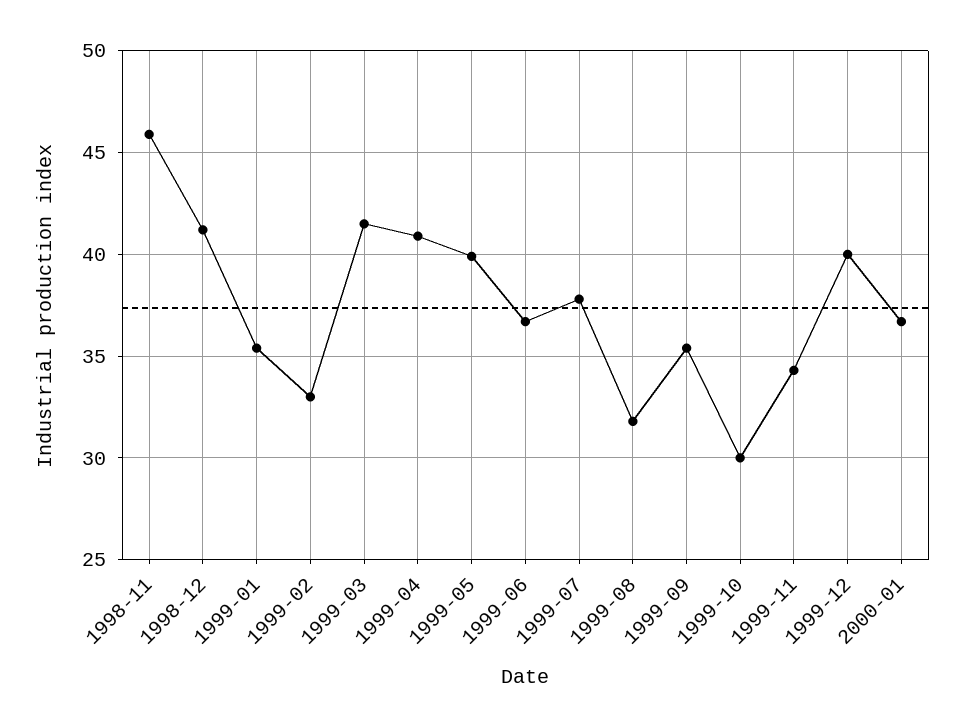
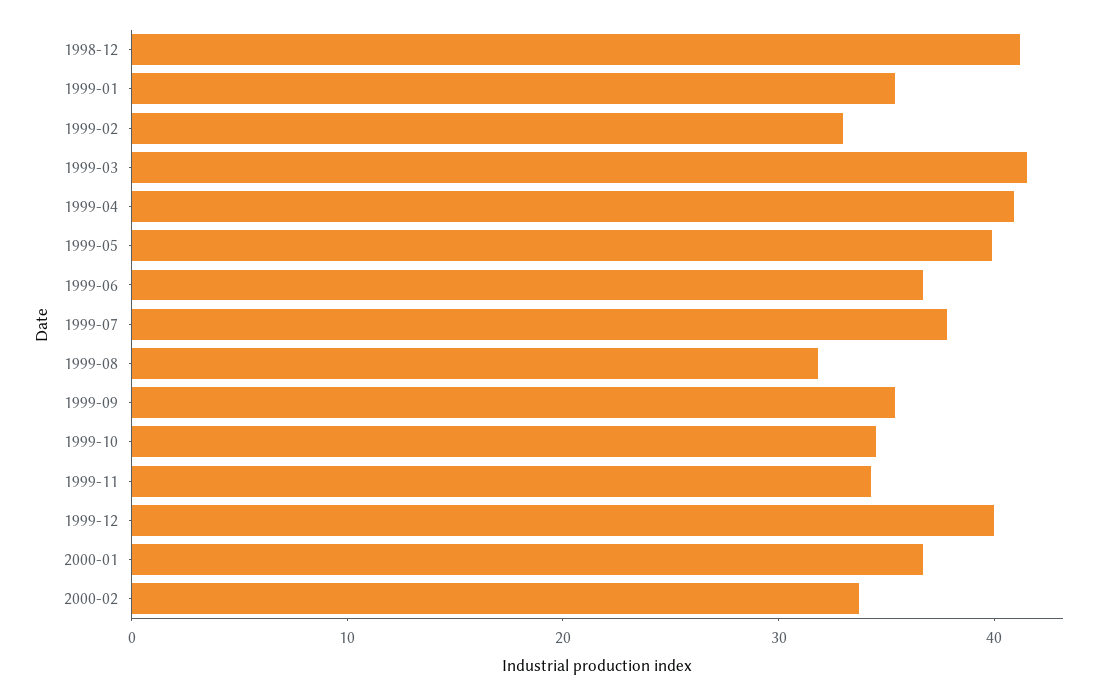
1998-11: 46 -> none
1999-10: 30 -> 34
2000-02: none -> 34

